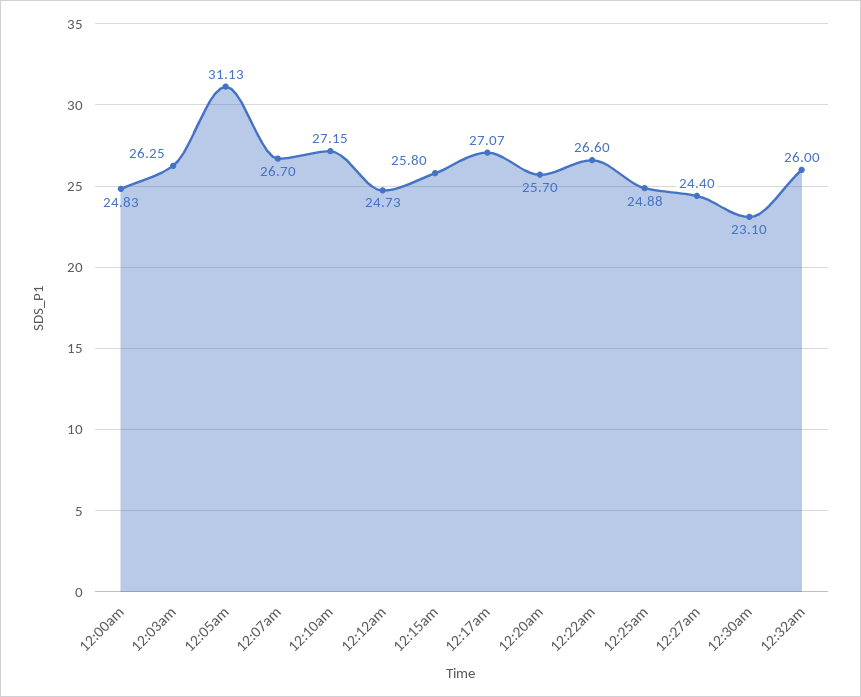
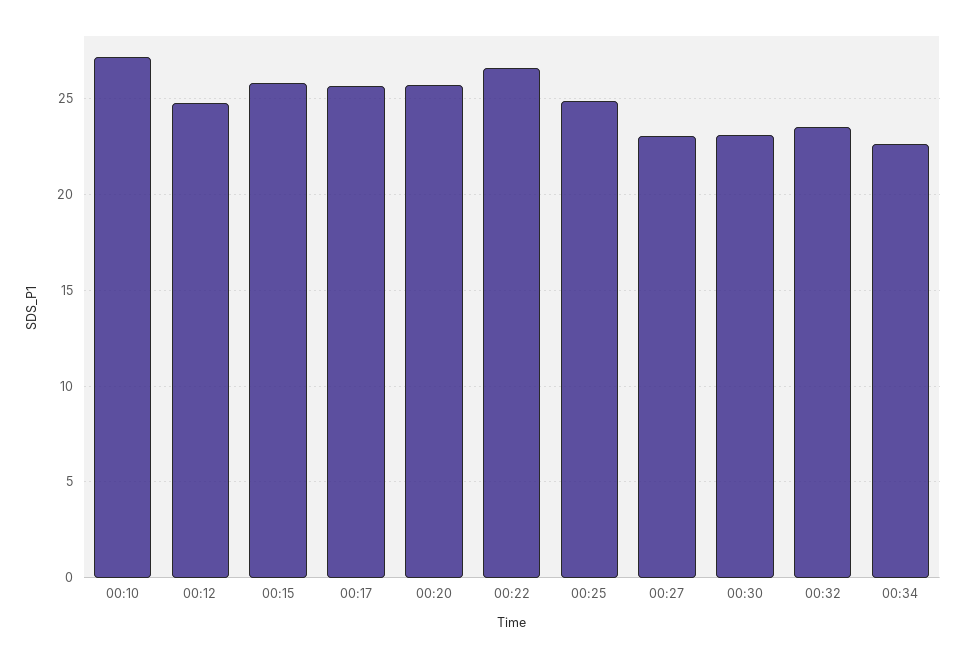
12:00am: 24.83 -> none
12:03am: 26.25 -> none
12:05am: 31.13 -> none
12:07am: 26.7 -> none
12:17am: 27.07 -> 25.5
12:27am: 24.4 -> 23
12:32am: 26 -> 23.5
00:34: none -> 22.5

